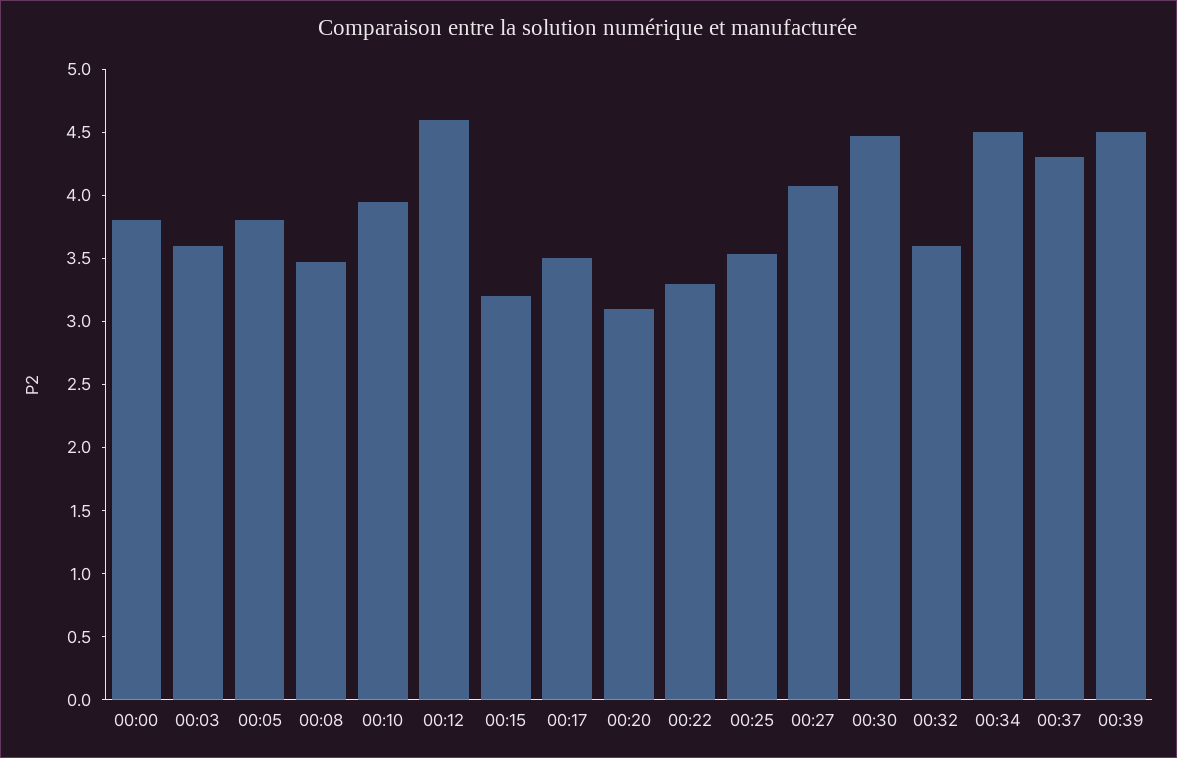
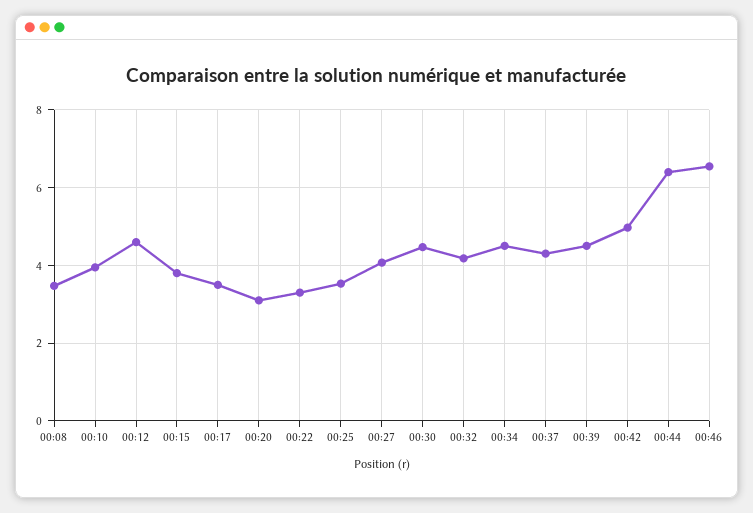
00:00: 3.8 -> none
00:03: 3.6 -> none
00:05: 3.8 -> none
00:15: 3.2 -> 3.8
00:32: 3.6 -> 4.2
00:42: none -> 5
00:44: none -> 6.4
00:46: none -> 6.6

